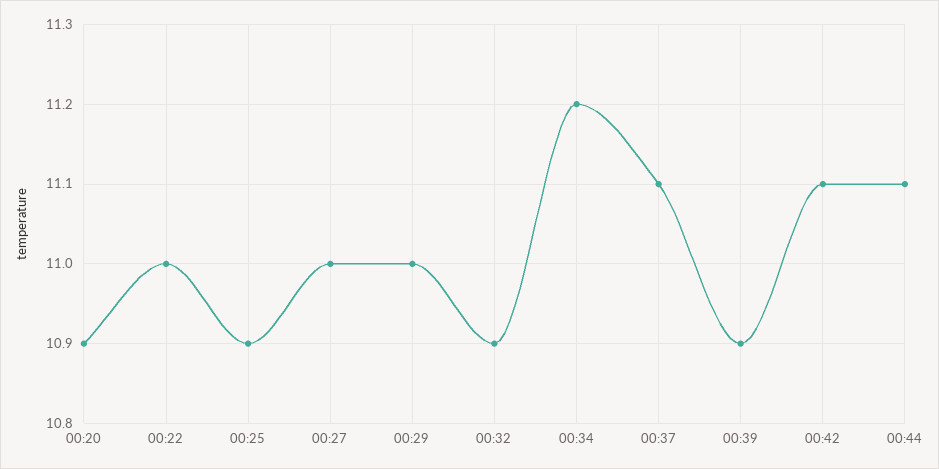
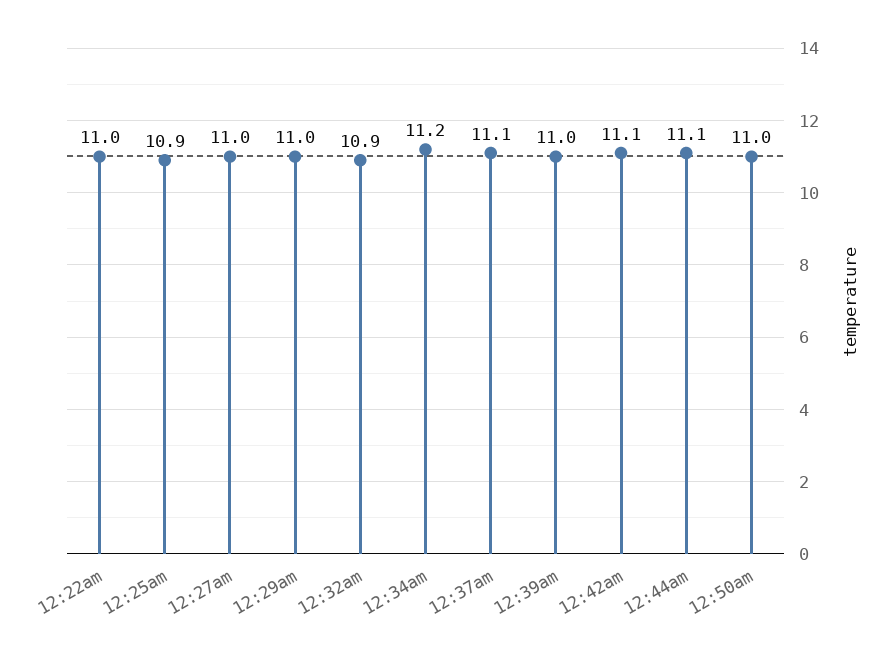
00:20: 10.9 -> none
00:39: 10.9 -> 11
12:50am: none -> 11

